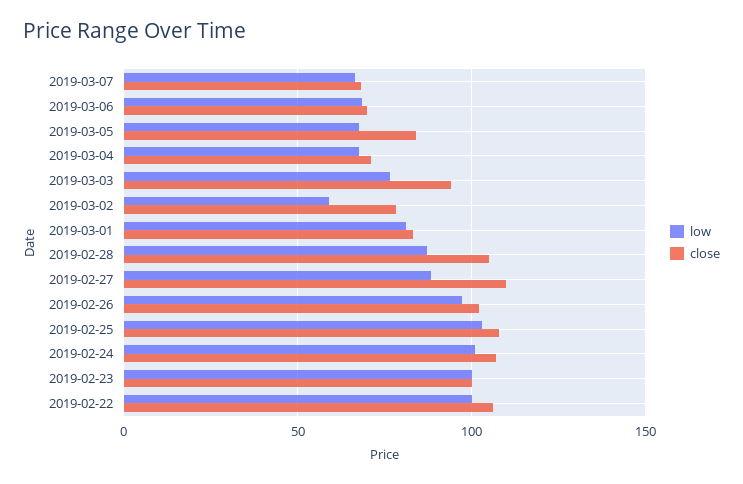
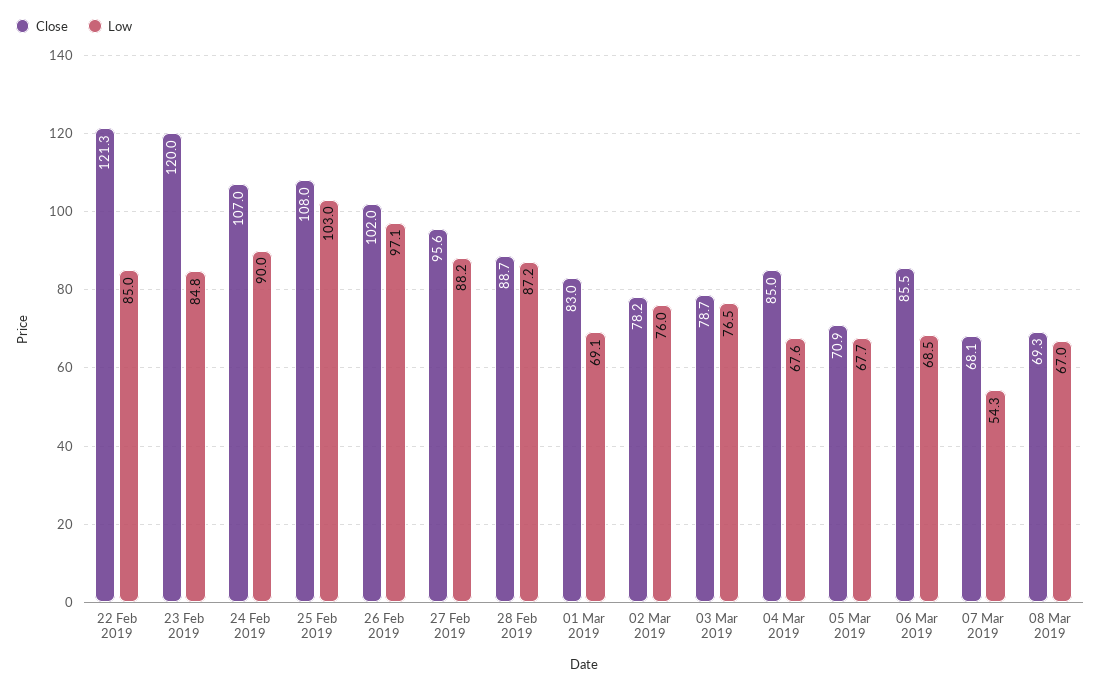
low, 2019-03-07: 65 -> 54.3
close, 2019-03-06: 70 -> 85.5
close, 2019-03-05: 85 -> 70.9
close, 2019-03-04: 70 -> 85
close, 2019-03-03: 95 -> 78.7
low, 2019-03-02: 60 -> 76
low, 2019-03-01: 80 -> 69.1
close, 2019-02-28: 105 -> 88.7
close, 2019-02-27: 110 -> 95.6
low, 2019-02-24: 100 -> 90
low, 2019-02-23: 100 -> 84.8
close, 2019-02-23: 100 -> 120
low, 2019-02-22: 100 -> 85
close, 2019-02-22: 105 -> 121.3
close, 08 Mar 2019: none -> 69.3
low, 08 Mar 2019: none -> 67

